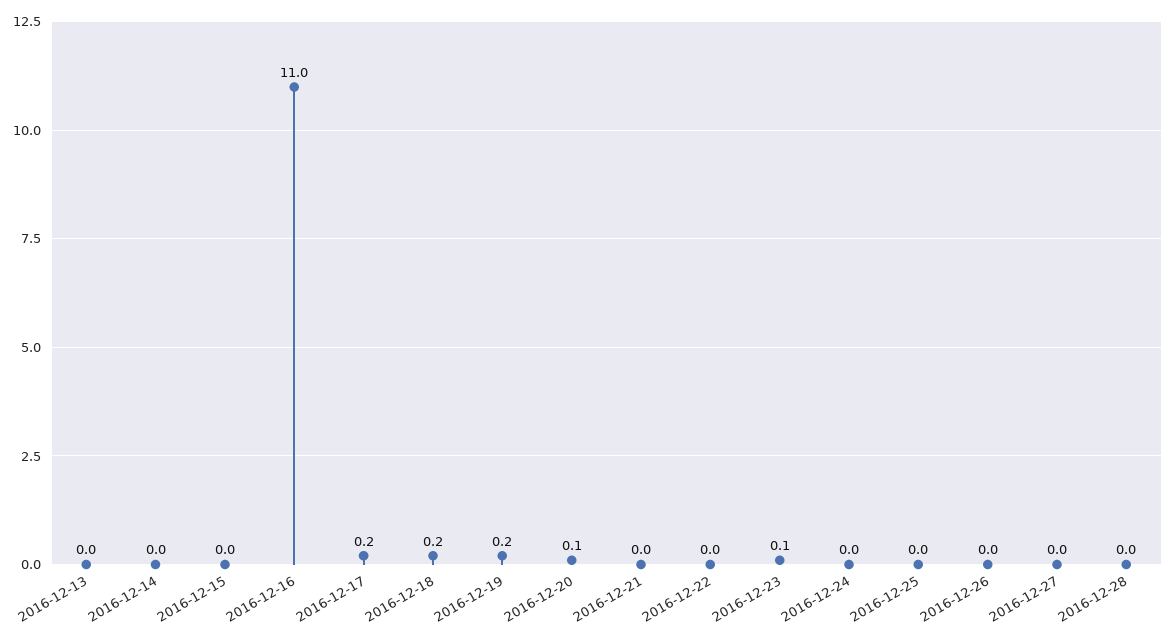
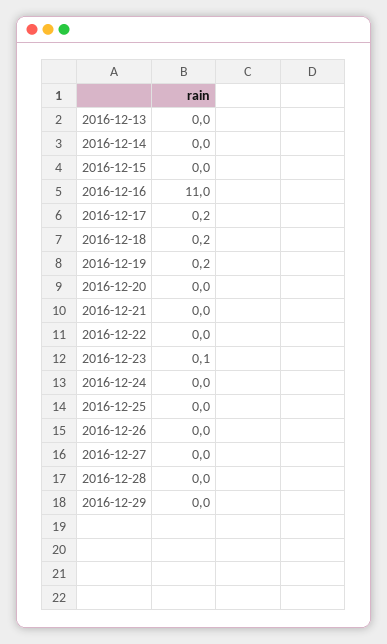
2016-12-20: 0.1 -> 0
2016-12-29: none -> 0

